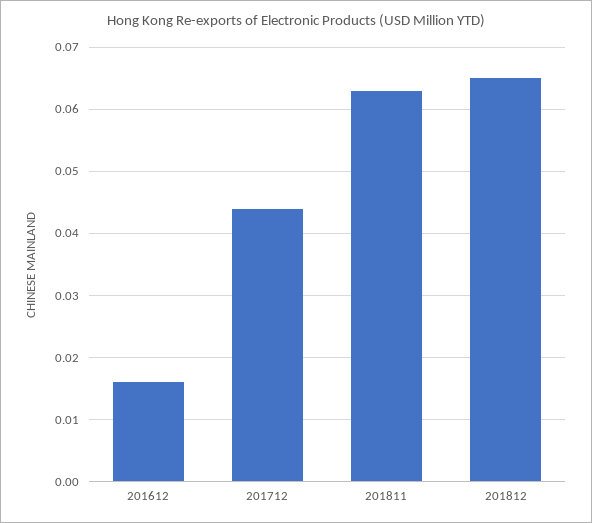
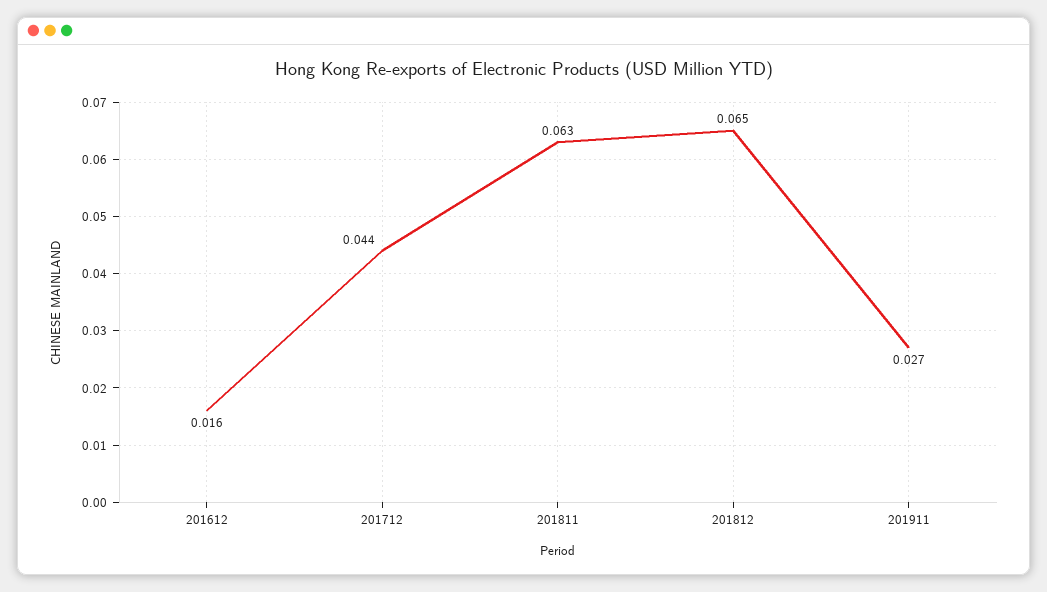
201911: none -> 0.027

